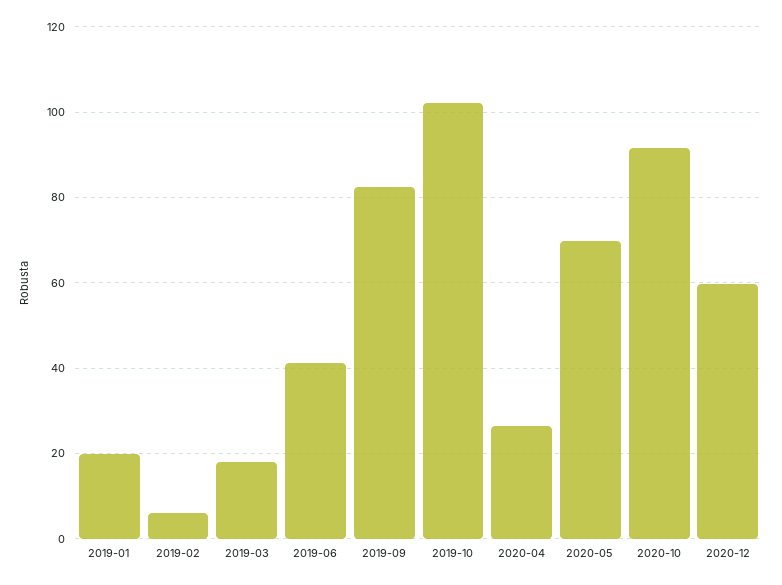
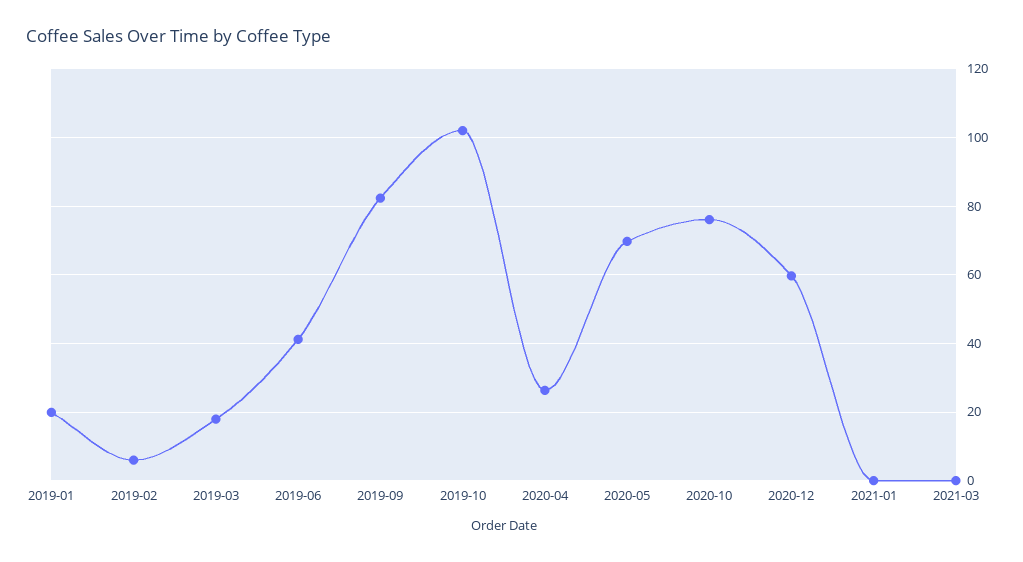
2020-10: 92 -> 76
2021-01: none -> 0
2021-03: none -> 0

